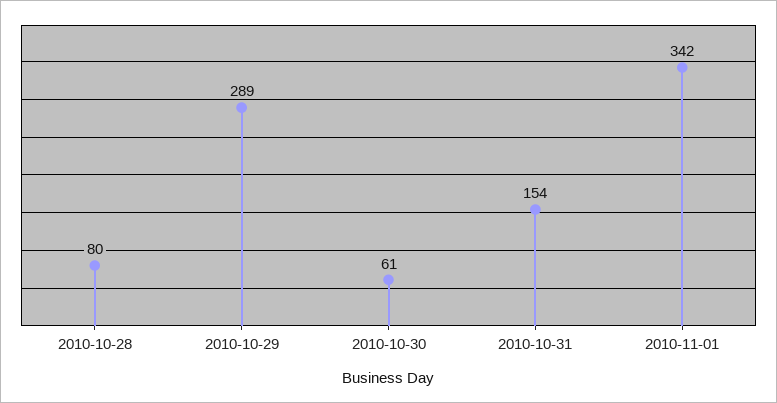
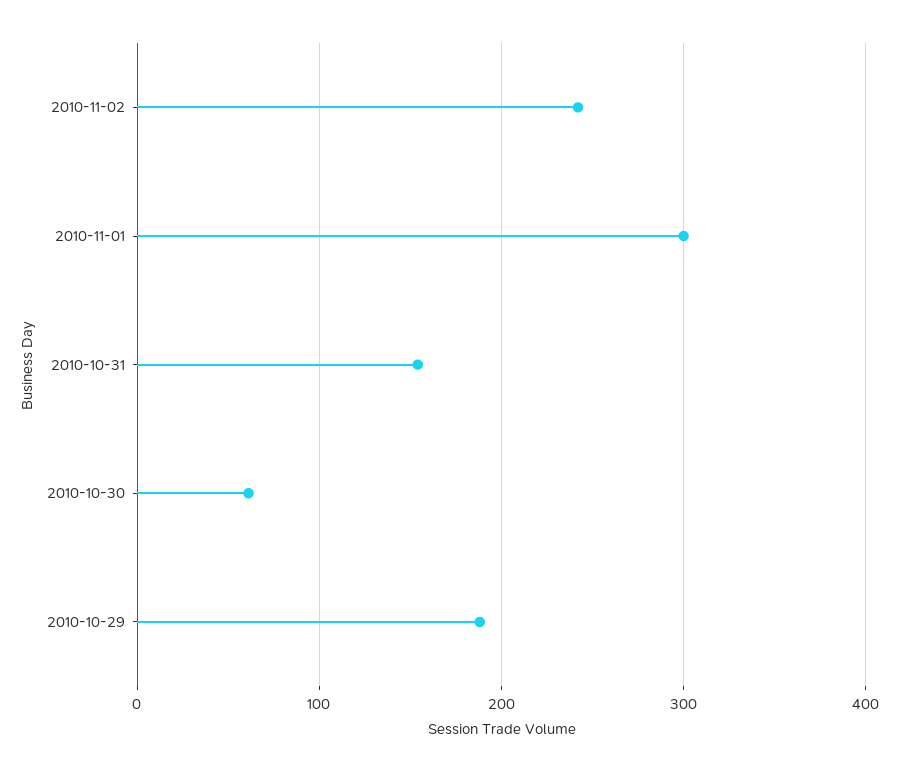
2010-10-28: 80 -> none
2010-10-29: 289 -> 190
2010-11-01: 342 -> 300
2010-11-02: none -> 240

